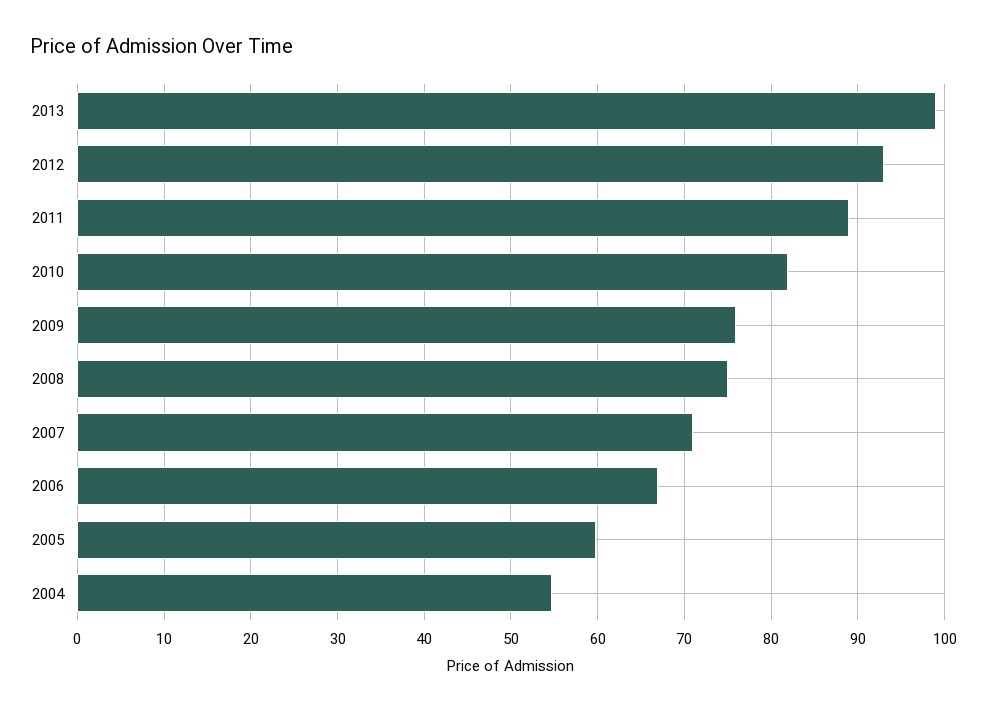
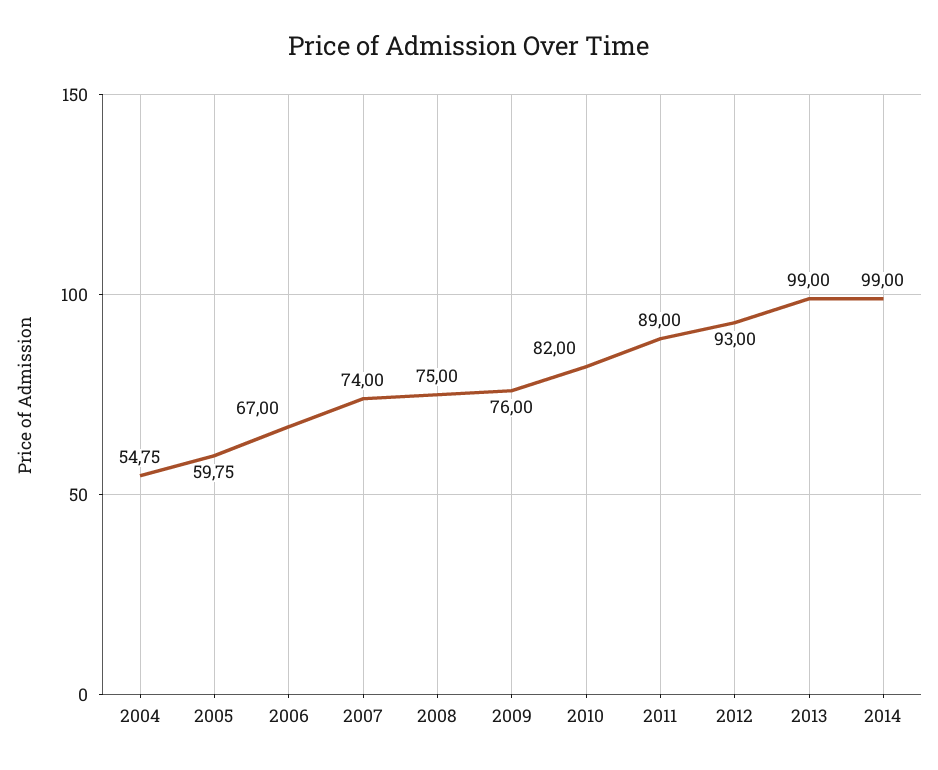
2007: 71 -> 74
2014: none -> 99

